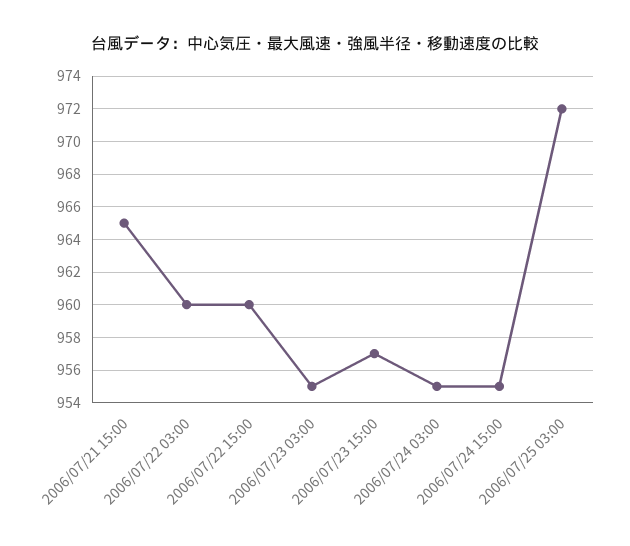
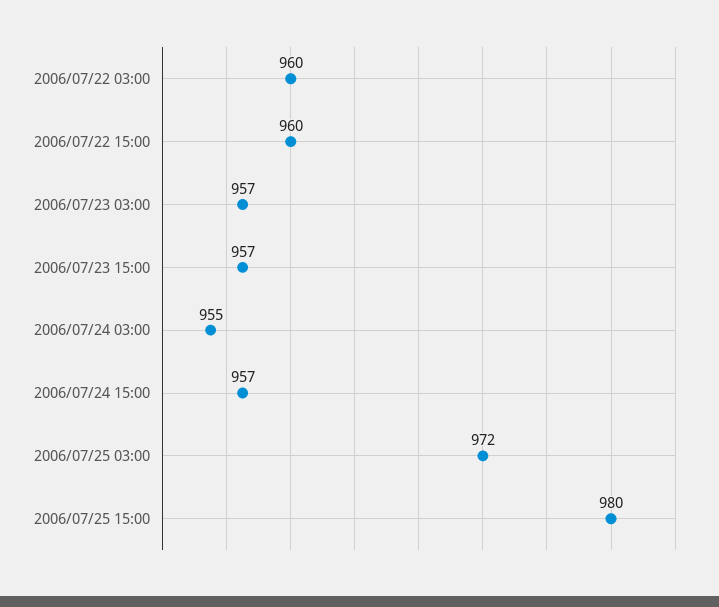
2006/07/21 15:00: 965 -> none
2006/07/23 03:00: 955 -> 957
2006/07/24 15:00: 955 -> 957
2006/07/25 15:00: none -> 980

